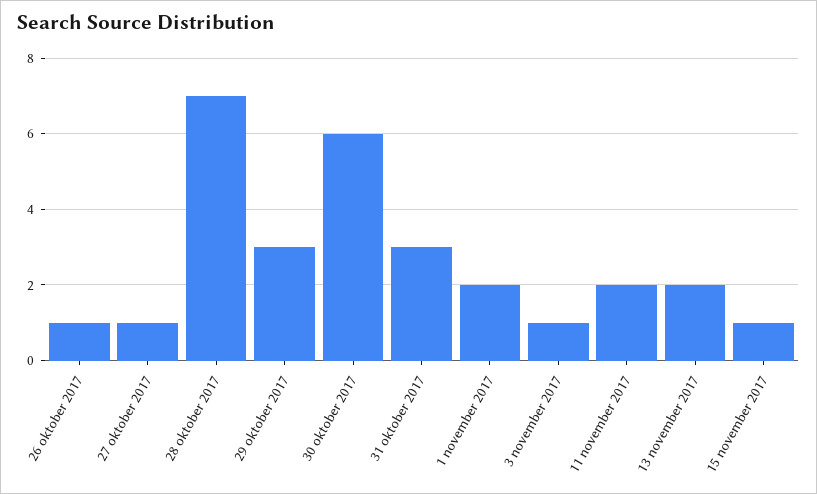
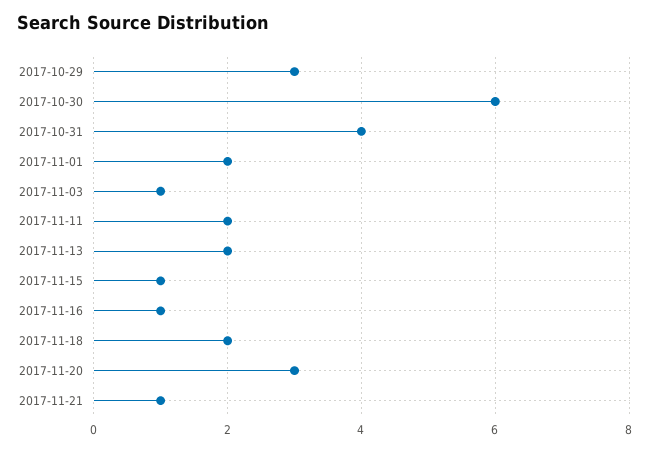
26 oktober 2017: 1 -> none
27 oktober 2017: 1 -> none
28 oktober 2017: 7 -> none
31 oktober 2017: 3 -> 4
2017-11-16: none -> 1
2017-11-18: none -> 2
2017-11-20: none -> 3
2017-11-21: none -> 1

